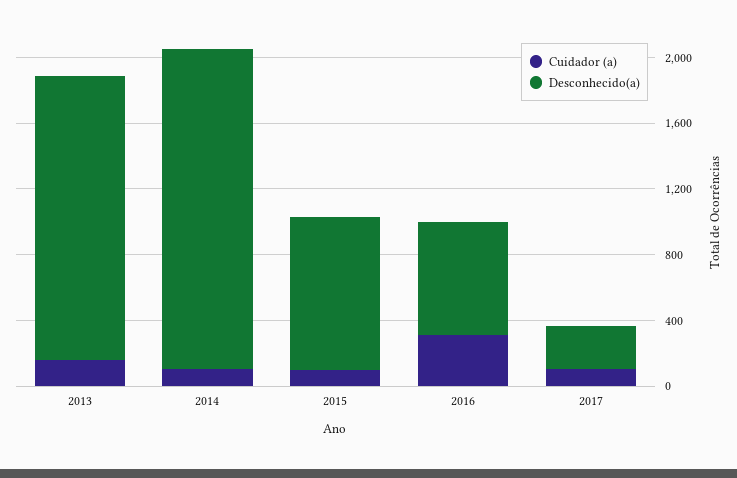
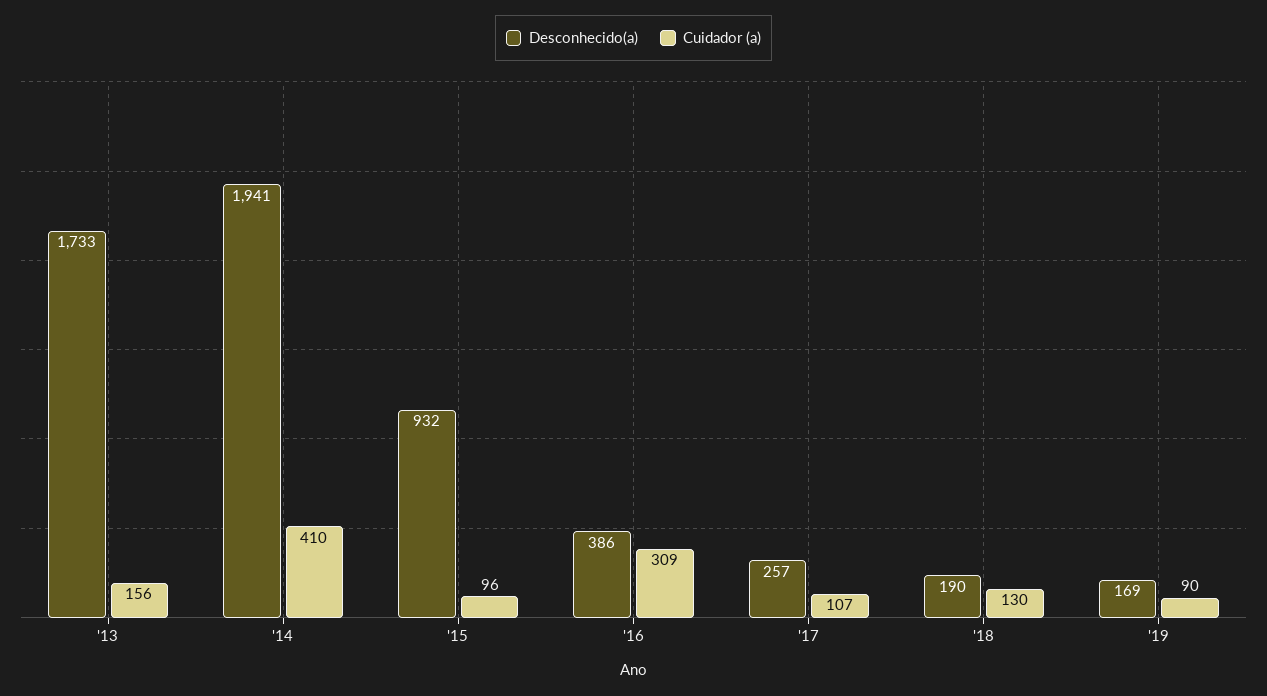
Cuidador (a), 2014: 100 -> 410
Desconhecido(a), 2016: 700 -> 386
Desconhecido(a), '18: none -> 190
Cuidador (a), '18: none -> 130
Desconhecido(a), '19: none -> 169
Cuidador (a), '19: none -> 90

